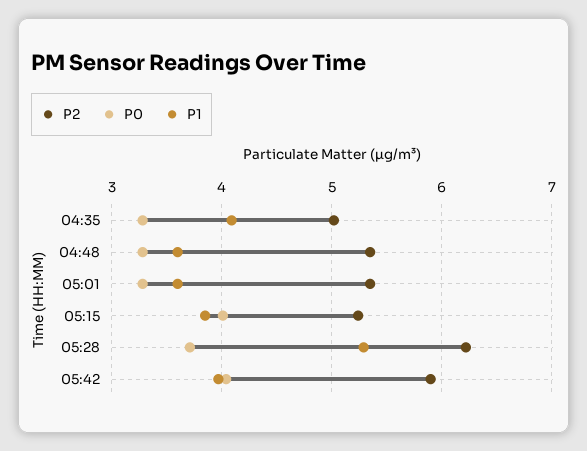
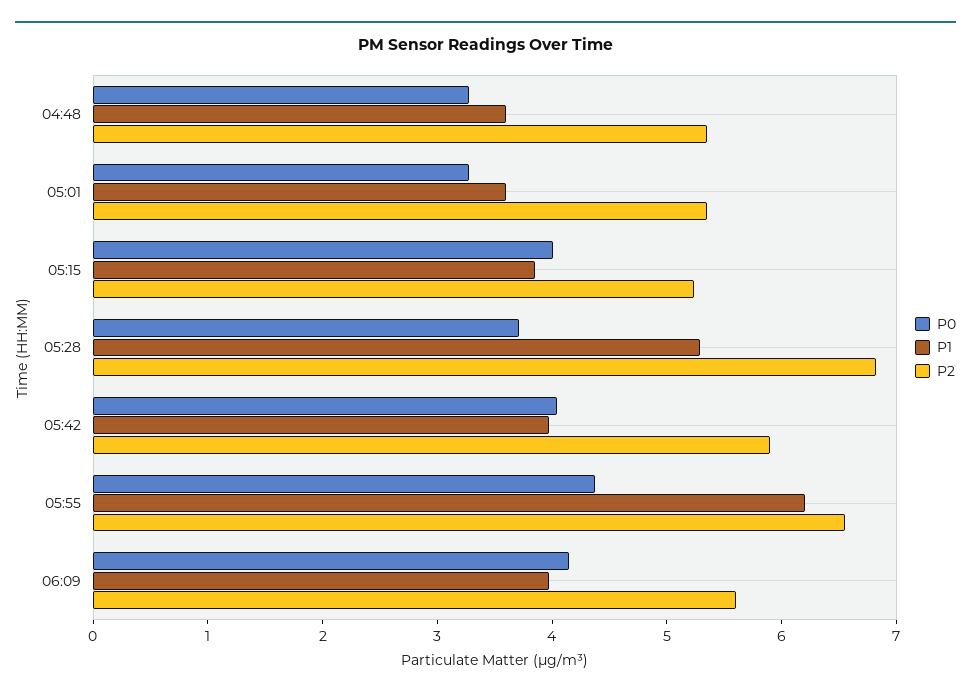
P2, 04:35: 5 -> none
P0, 04:35: 3.3 -> none
P1, 04:35: 4.1 -> none
P2, 05:28: 6.2 -> 6.8
P0, 05:55: none -> 4.4
P1, 05:55: none -> 6.2
P2, 05:55: none -> 6.6
P0, 06:09: none -> 4.2
P1, 06:09: none -> 4
P2, 06:09: none -> 5.6

